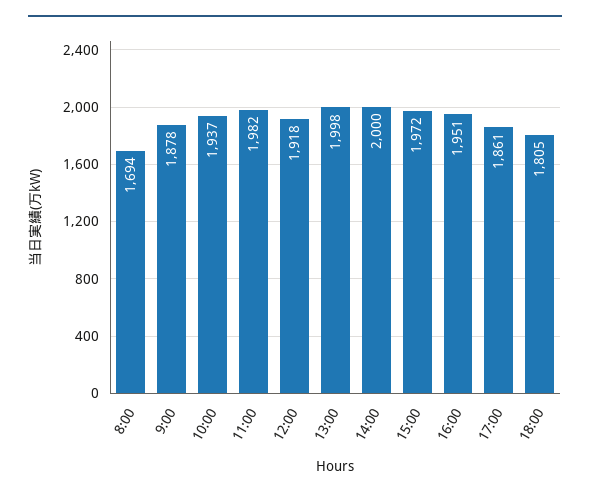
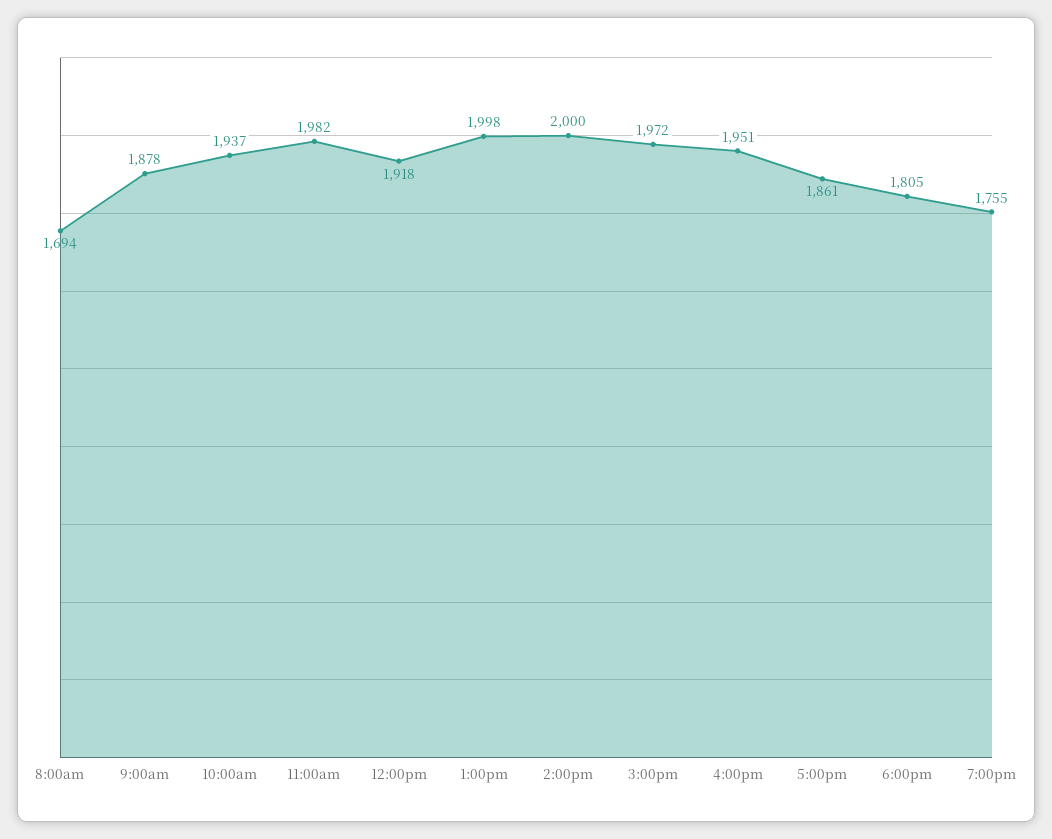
7:00pm: none -> 1755

